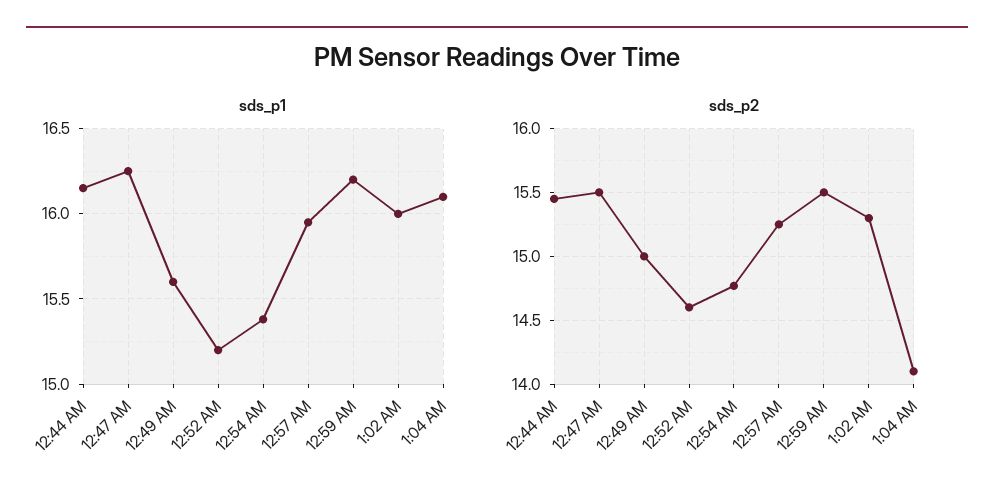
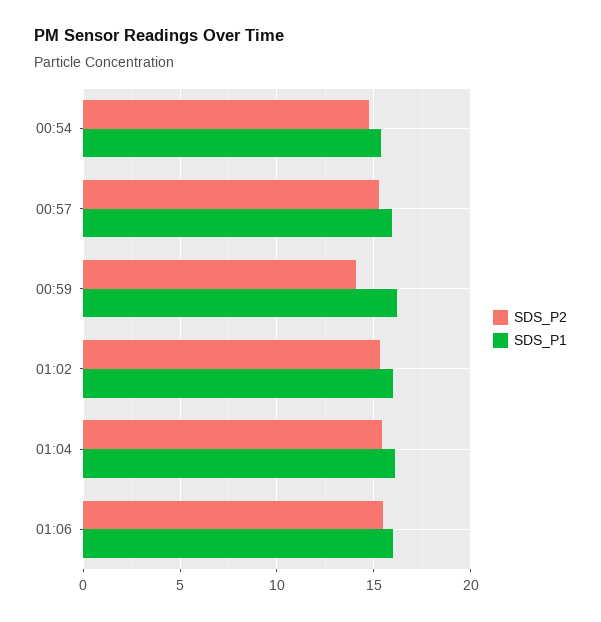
sds_p1, 12:44 AM: 16.15 -> none
sds_p1, 12:47 AM: 16.25 -> none
sds_p1, 12:49 AM: 15.6 -> none
sds_p1, 12:52 AM: 15.2 -> none
sds_p2, 12:44 AM: 15.45 -> none
sds_p2, 12:47 AM: 15.5 -> none
sds_p2, 12:49 AM: 15 -> none
sds_p2, 12:52 AM: 14.6 -> none
sds_p2, 12:59 AM: 15.5 -> 14
sds_p2, 1:04 AM: 14.1 -> 15.5
sds_p2, 01:06: none -> 15.5
sds_p1, 01:06: none -> 16

